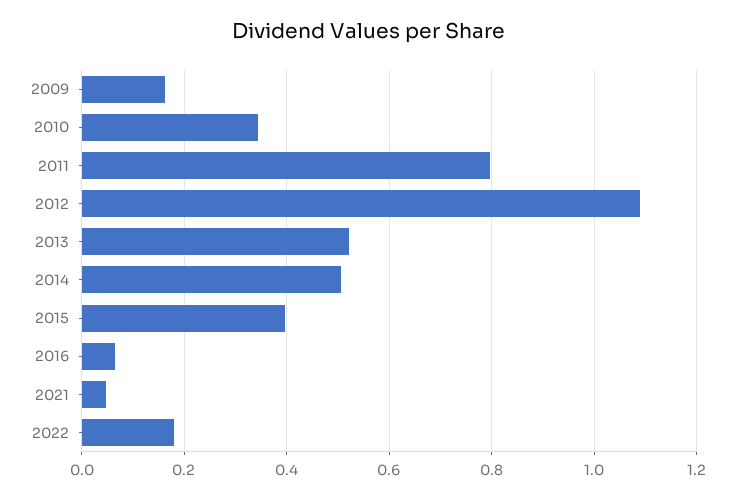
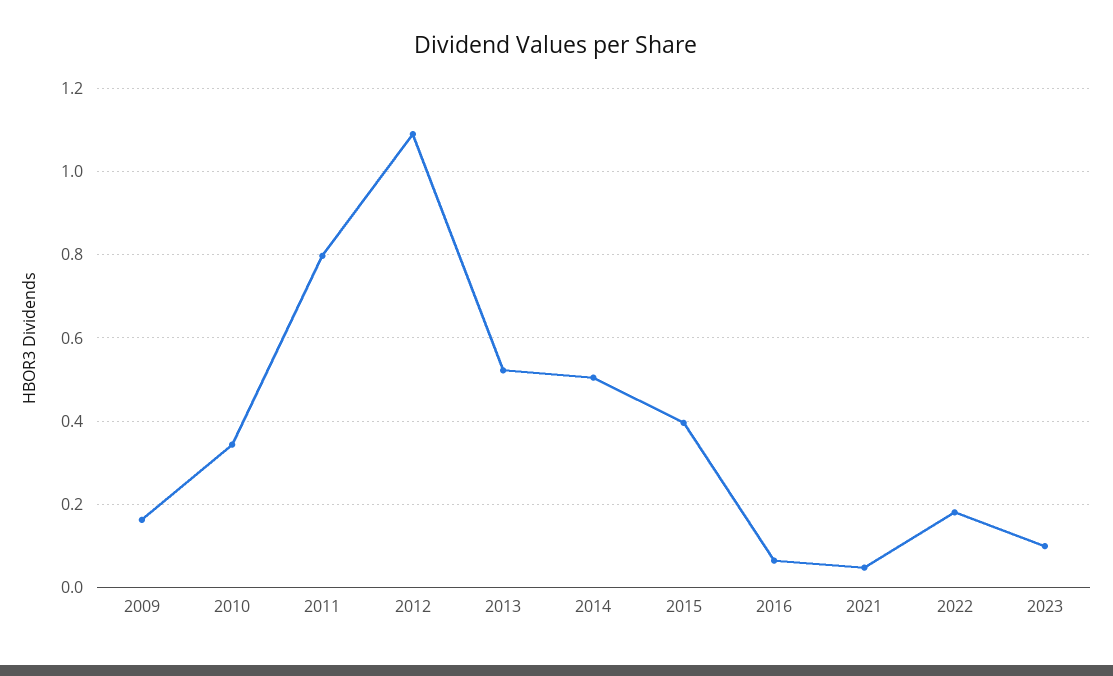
2023: none -> 0.1

